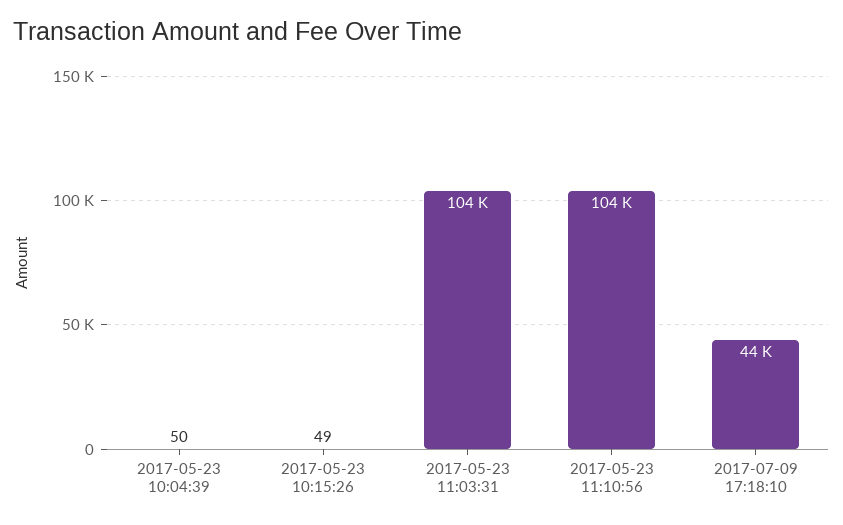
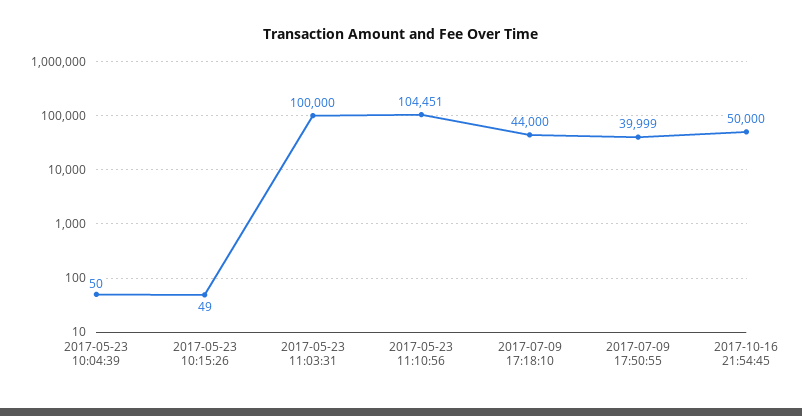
2017-05-23 11:03:31: 104000 -> 100000
2017-07-09 17:50:55: none -> 39999
2017-10-16 21:54:45: none -> 50000

